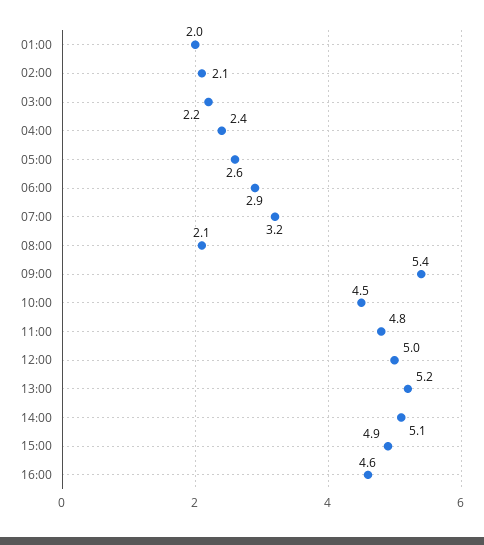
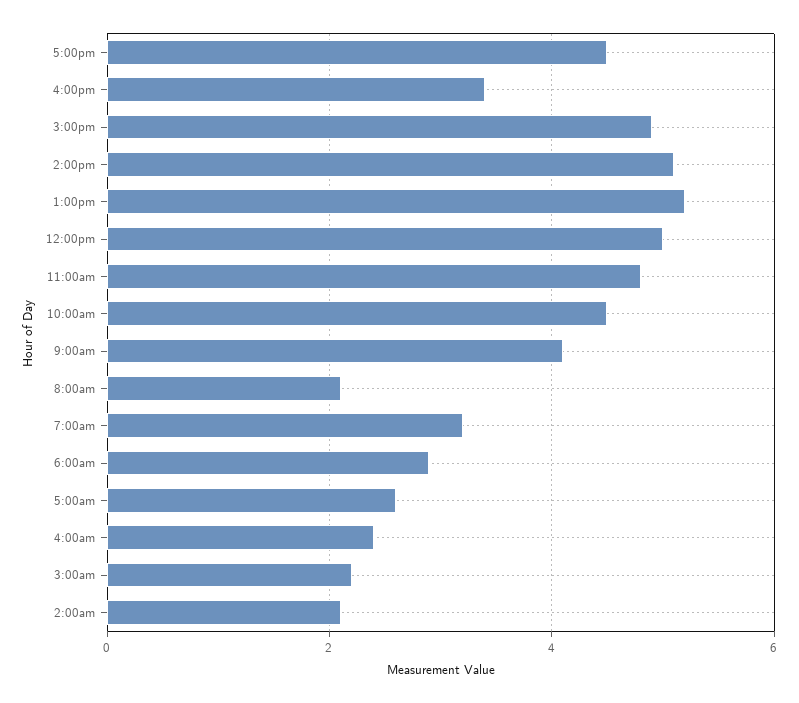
01:00: 2 -> none
09:00: 5.4 -> 4
16:00: 4.6 -> 3.5
5:00pm: none -> 4.5

